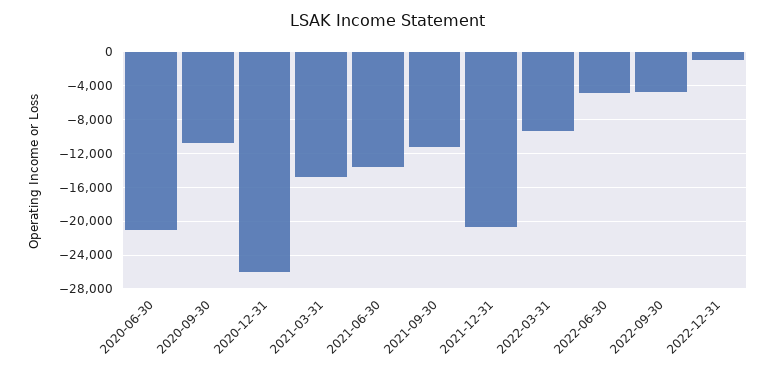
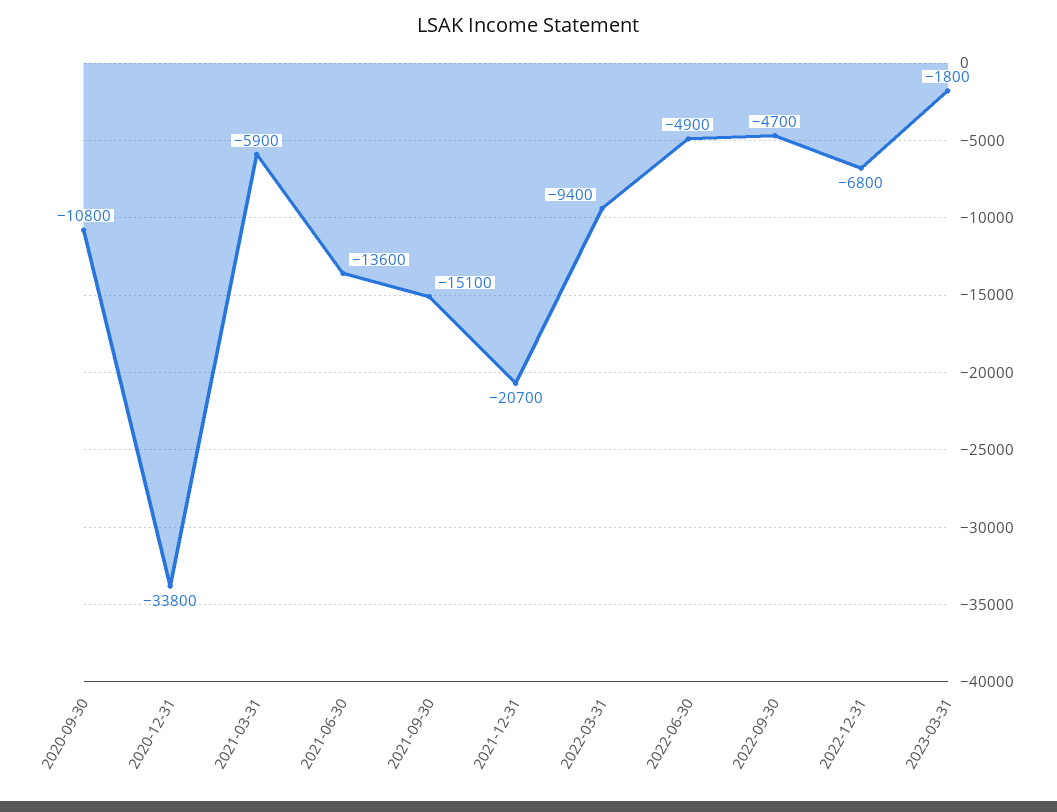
2020-06-30: -21000 -> none
2020-12-31: -26000 -> -33800
2021-03-31: -15000 -> -5900
2021-09-30: -11000 -> -15100
2022-12-31: -1000 -> -6800
2023-03-31: none -> -1800

